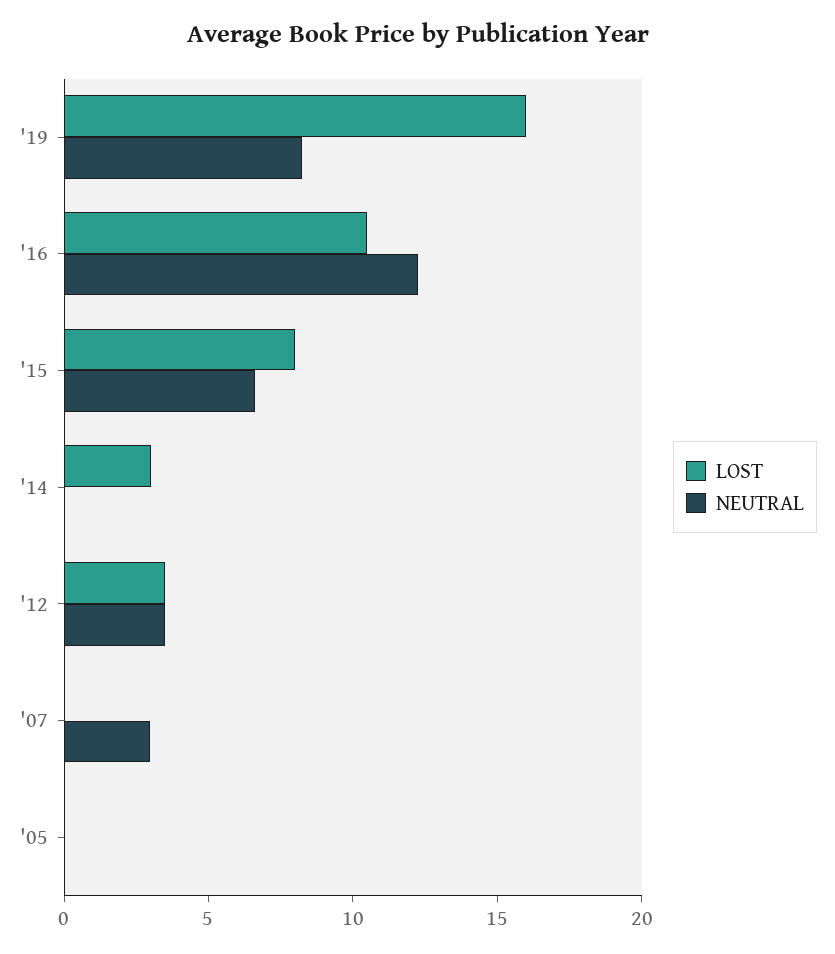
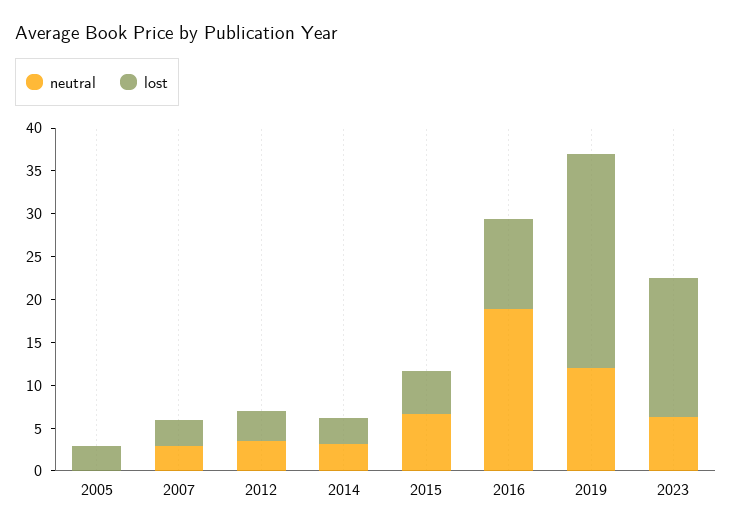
LOST, '19: 16 -> 25
NEUTRAL, '19: 8 -> 12
NEUTRAL, '16: 12 -> 19
LOST, '15: 8 -> 5
NEUTRAL, '14: 0 -> 3
LOST, '07: 0 -> 3
LOST, '05: 0 -> 3
NEUTRAL, 2023: none -> 6
LOST, 2023: none -> 16

